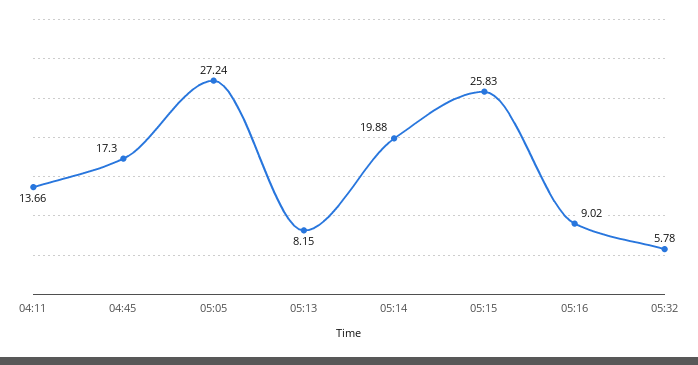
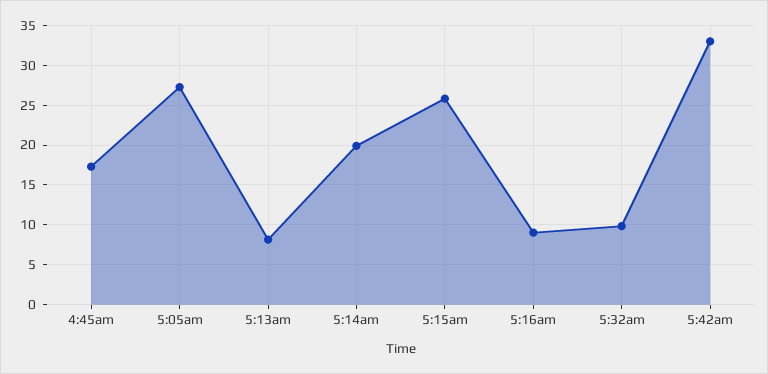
04:11: 13.66 -> none
05:32: 5.78 -> 10
5:42am: none -> 33

